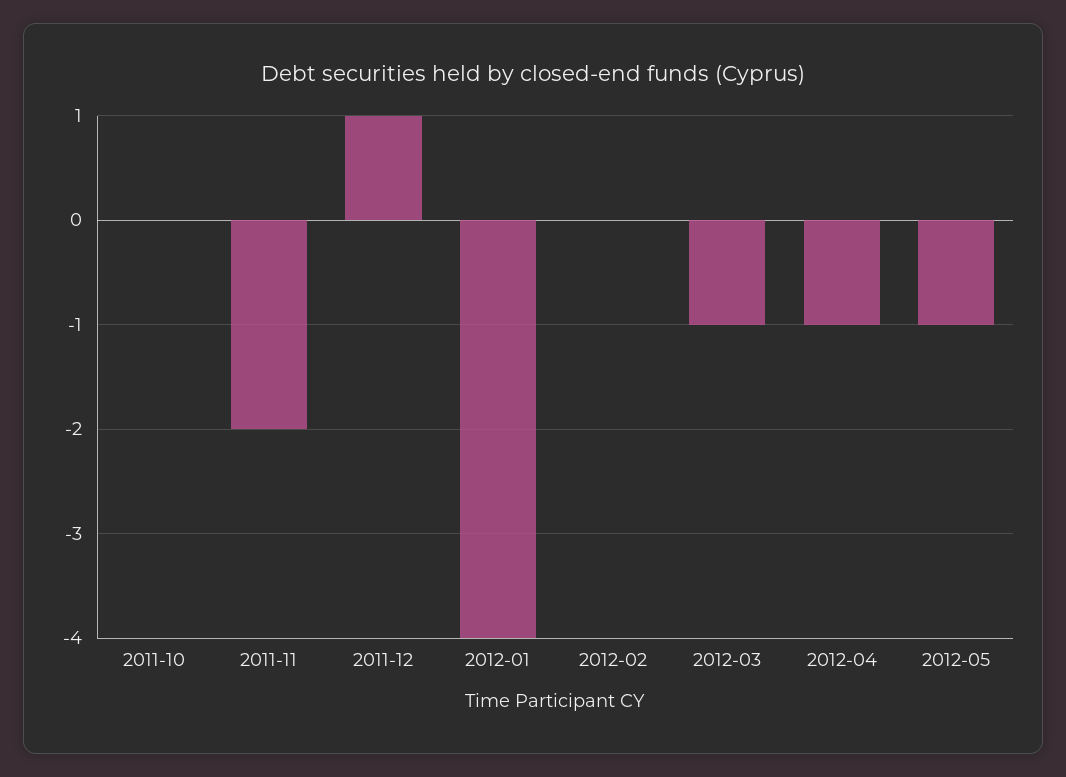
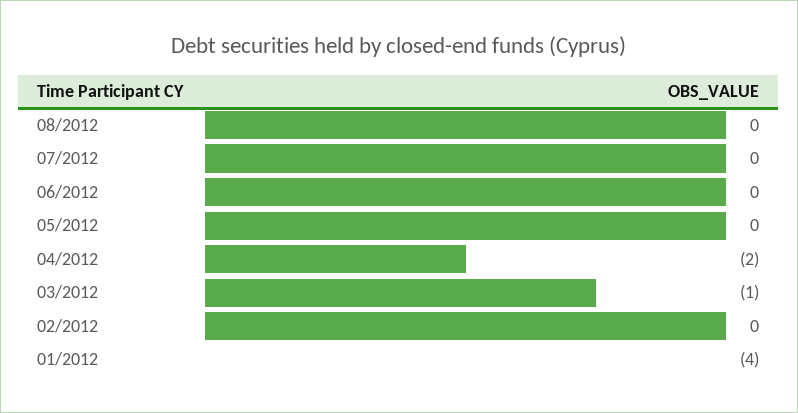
2011-10: 0 -> none
2011-11: -2 -> none
2011-12: 1 -> none
2012-04: -1 -> -2
2012-05: -1 -> 0
08/2012: none -> 0
07/2012: none -> 0
06/2012: none -> 0

